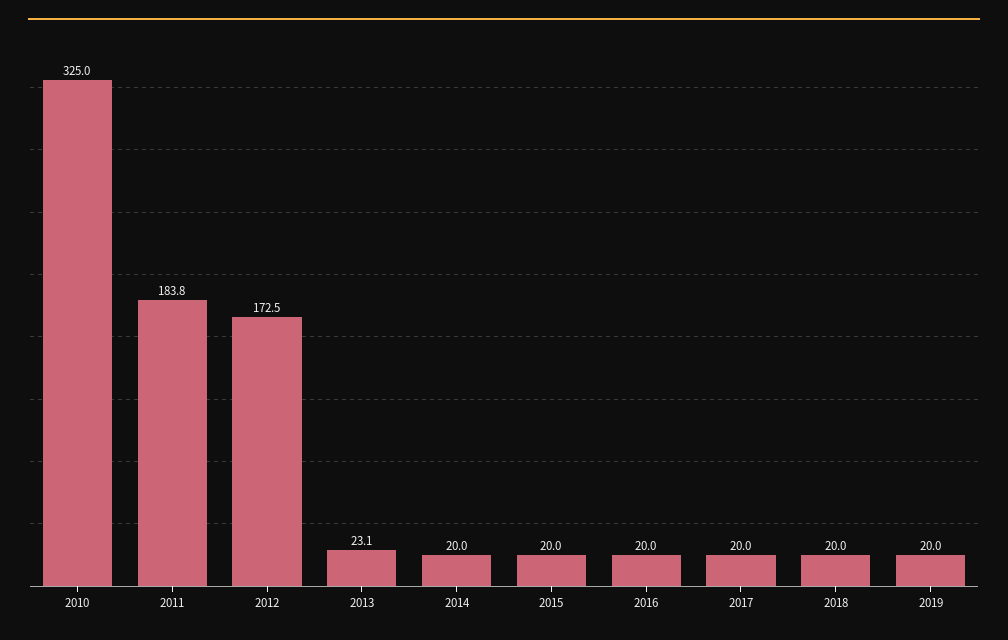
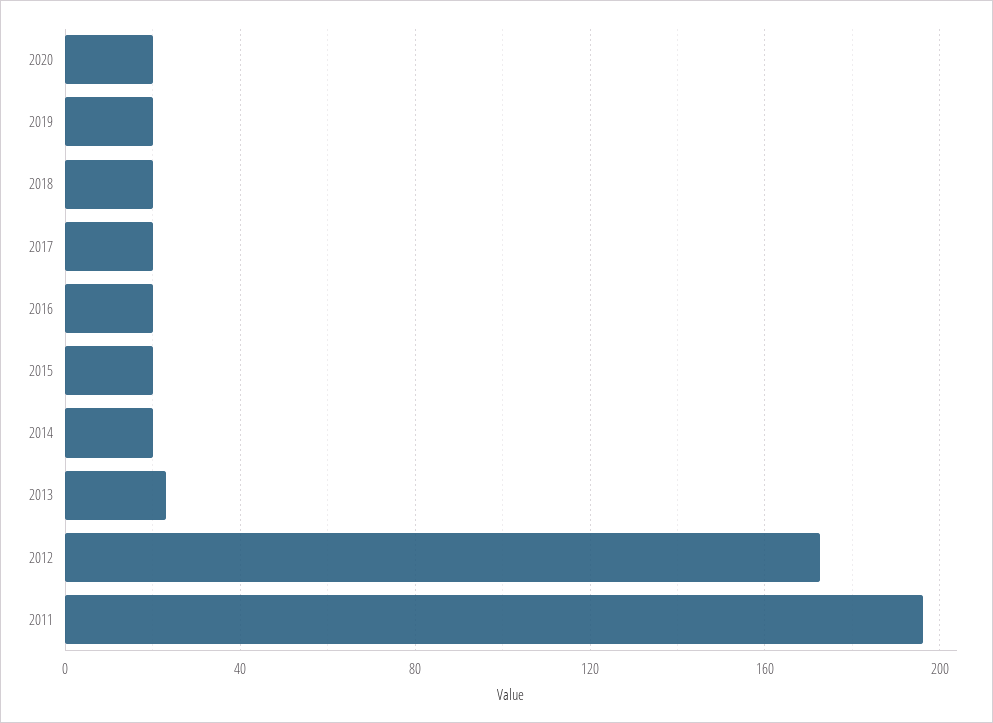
2010: 325 -> none
2011: 183.8 -> 195
2020: none -> 20

